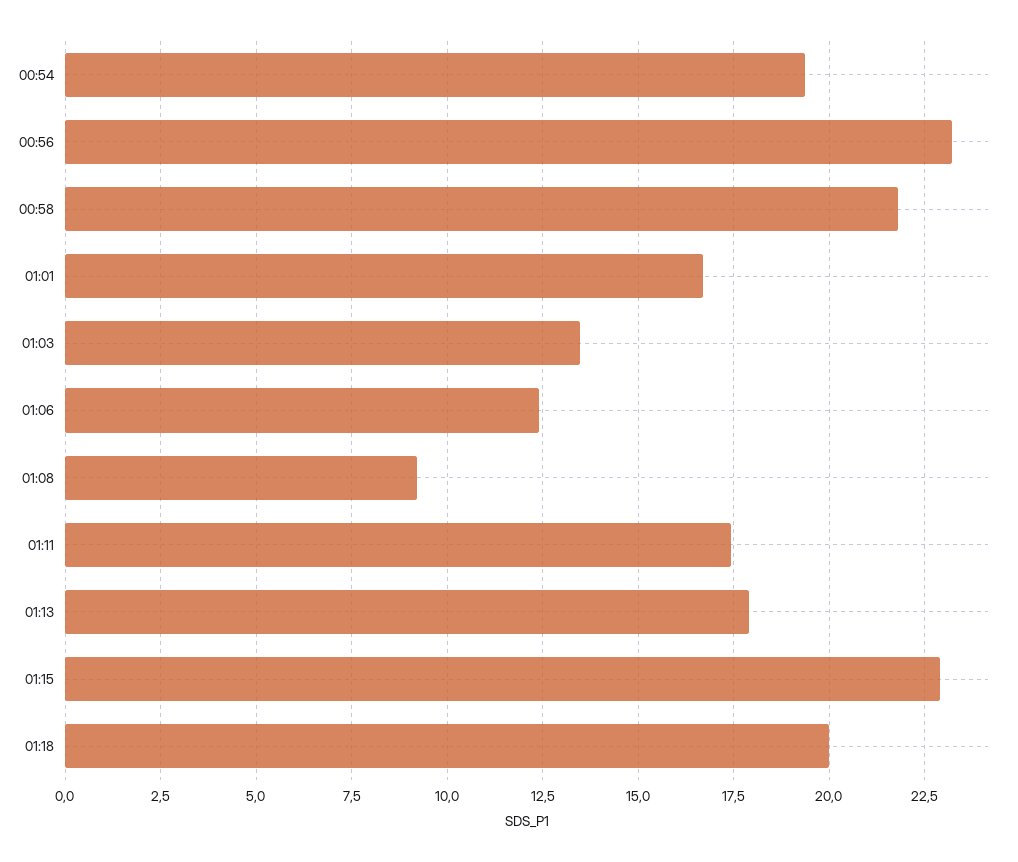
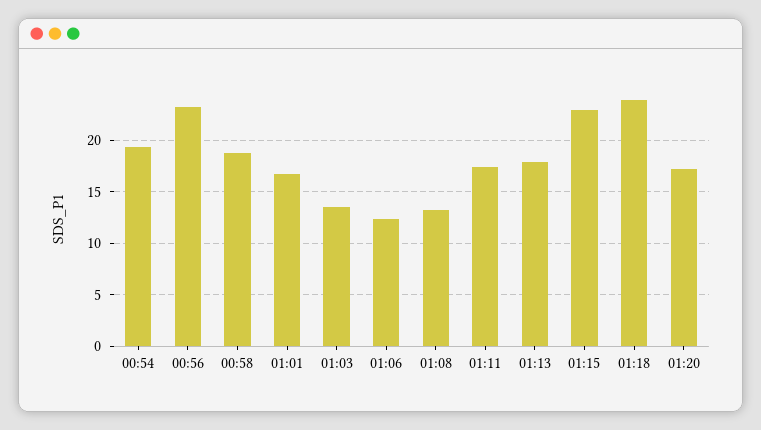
00:58: 21.75 -> 19
01:08: 9.25 -> 13
01:18: 20 -> 24
01:20: none -> 17

